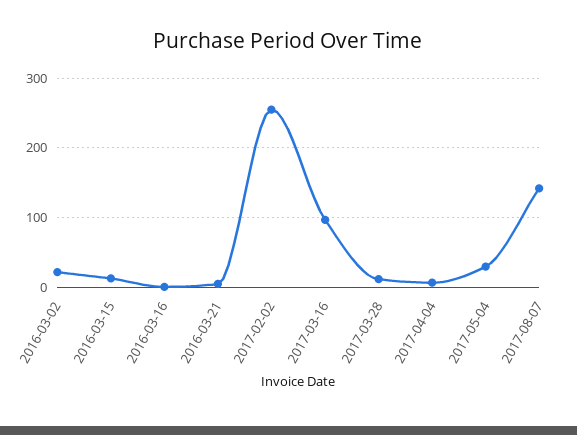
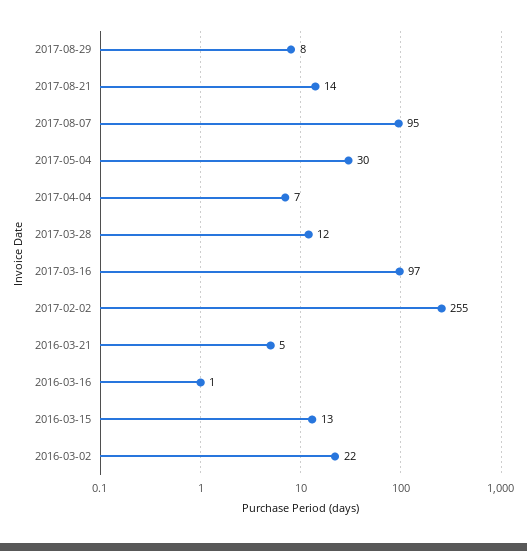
2017-08-07: 140 -> 95
2017-08-29: none -> 8
2017-08-21: none -> 14

